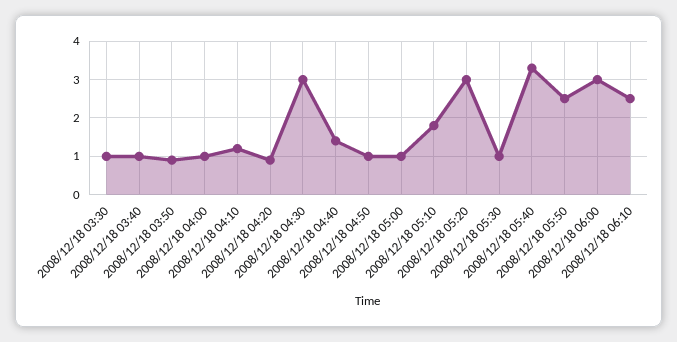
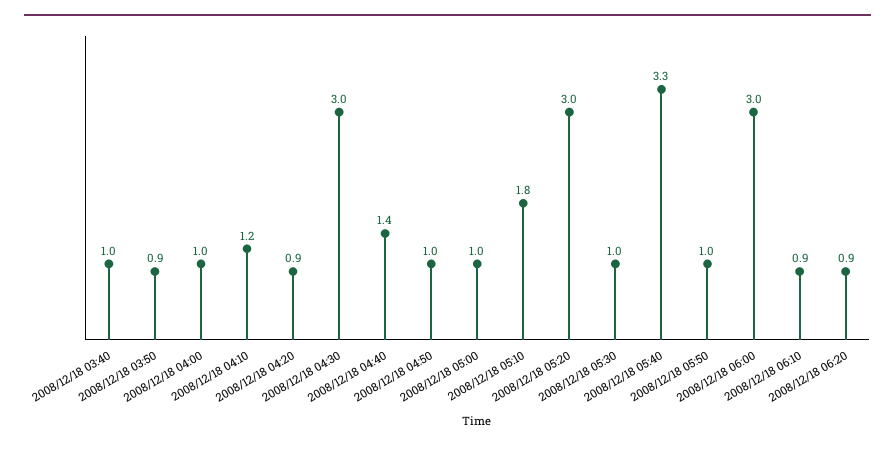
2008/12/18 03:30: 1 -> none
2008/12/18 05:50: 2.5 -> 1
2008/12/18 06:10: 2.5 -> 0.9
2008/12/18 06:20: none -> 0.9

